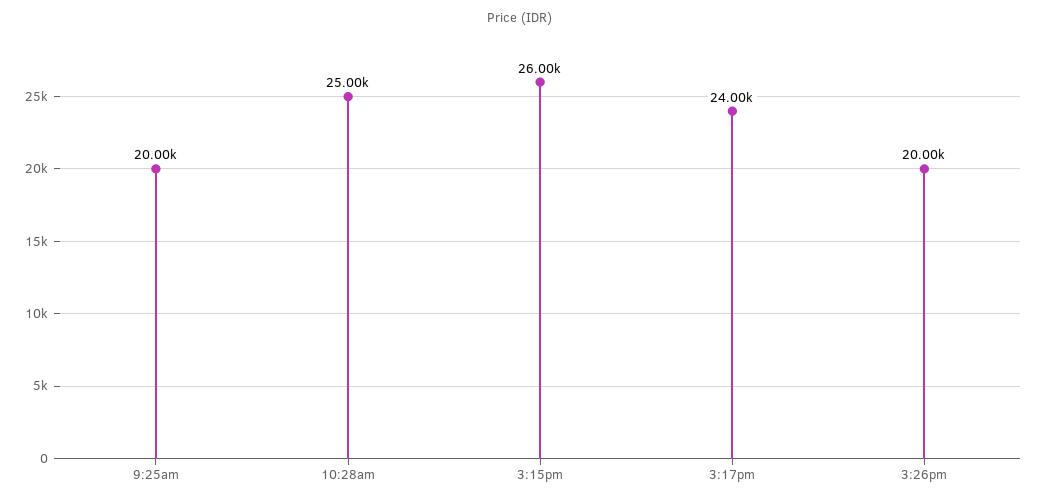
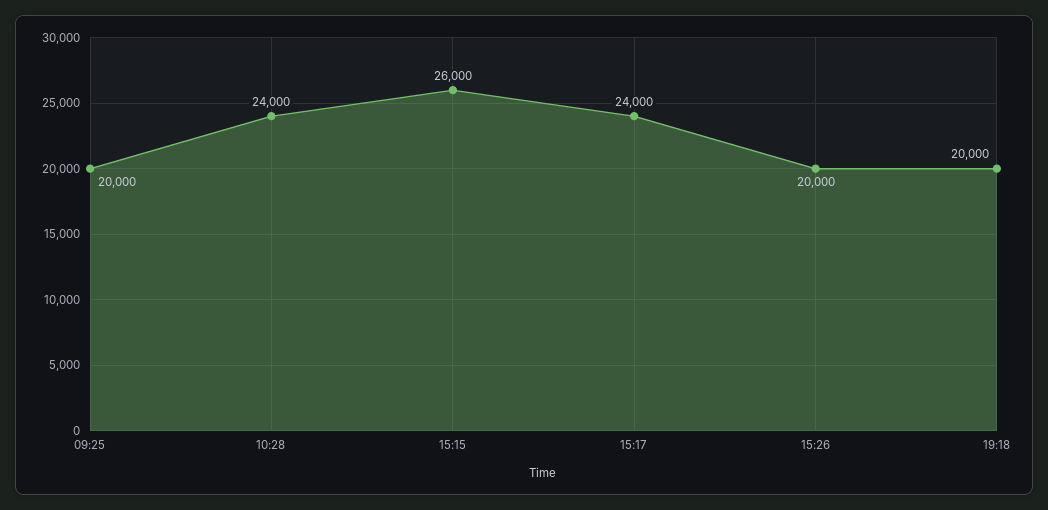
10:28am: 25000 -> 24000
19:18: none -> 20000

